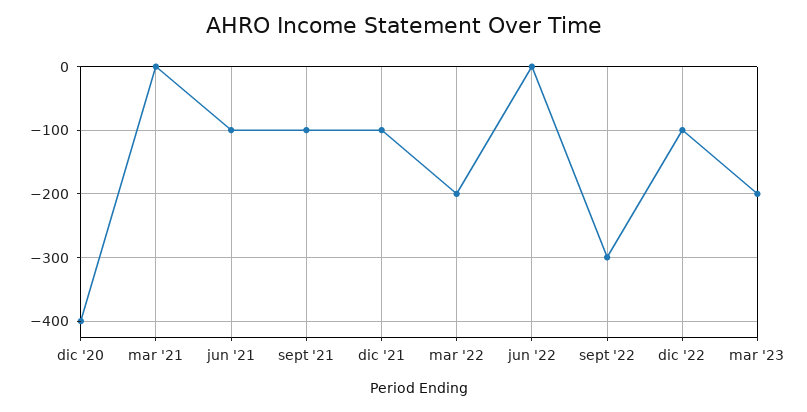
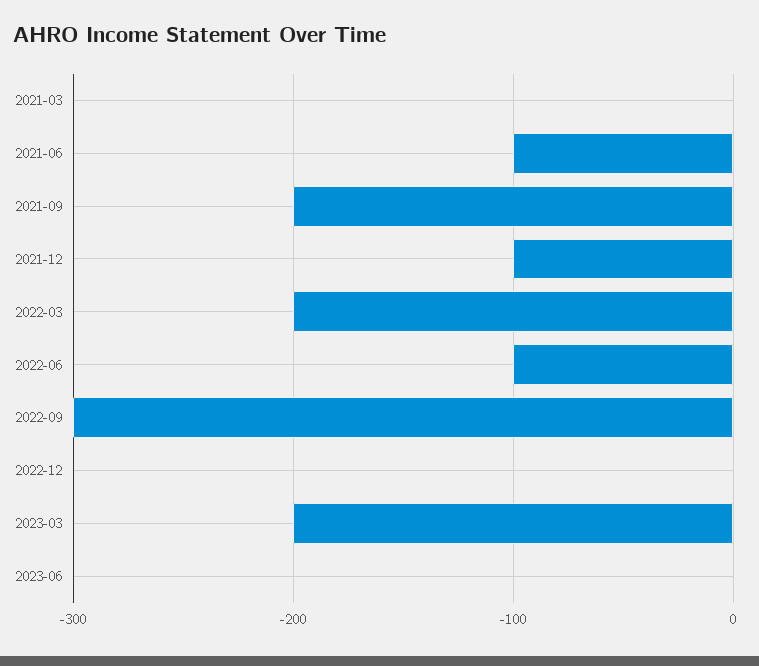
dic '20: -400 -> none
sept '21: -100 -> -200
jun '22: 0 -> -100
dic '22: -100 -> 0
2023-06: none -> 0

